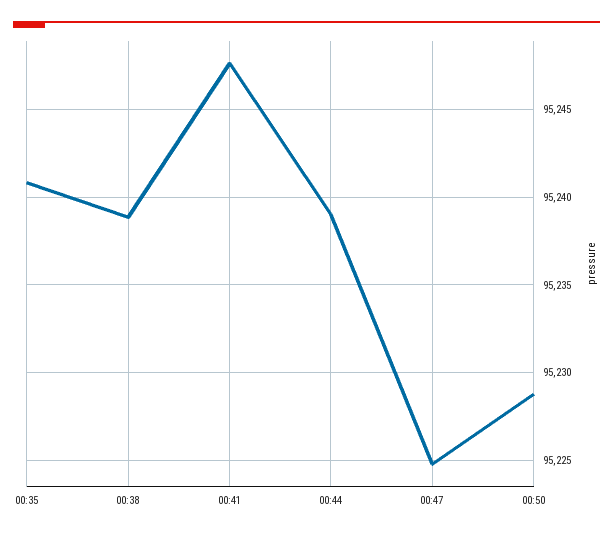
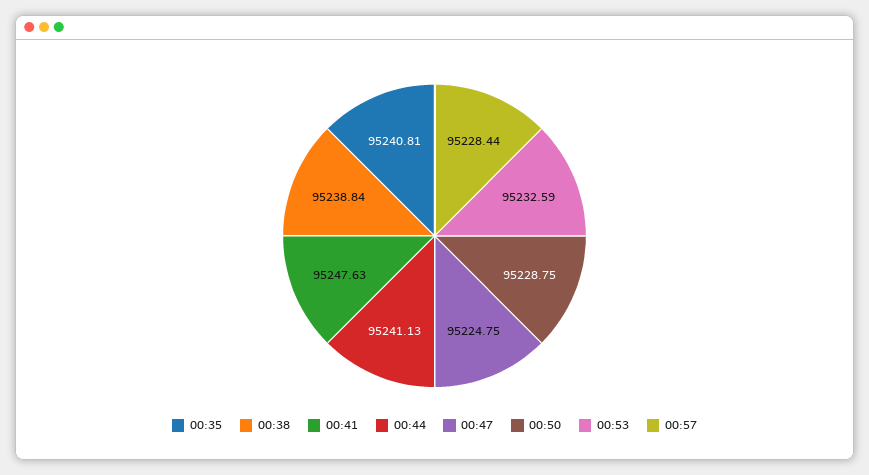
00:44: 95239 -> 95241.13
00:53: none -> 95232.59
00:57: none -> 95228.44

